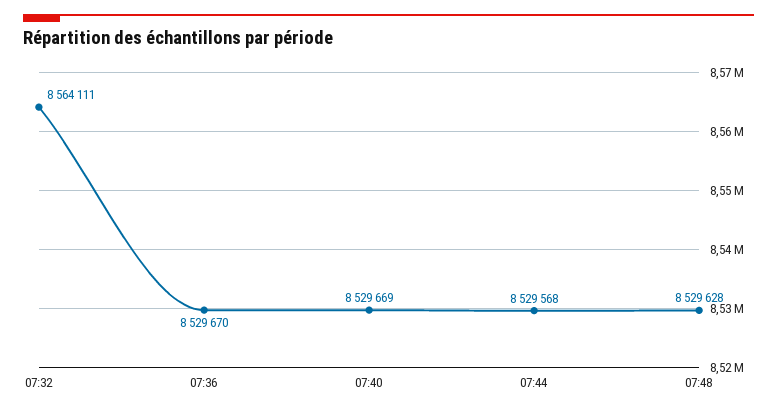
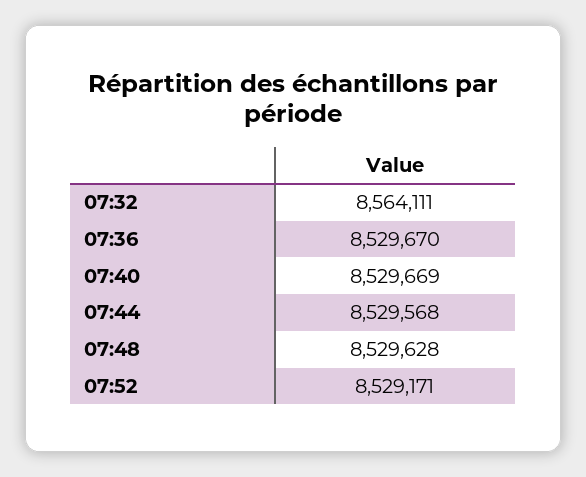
07:52: none -> 8529171

